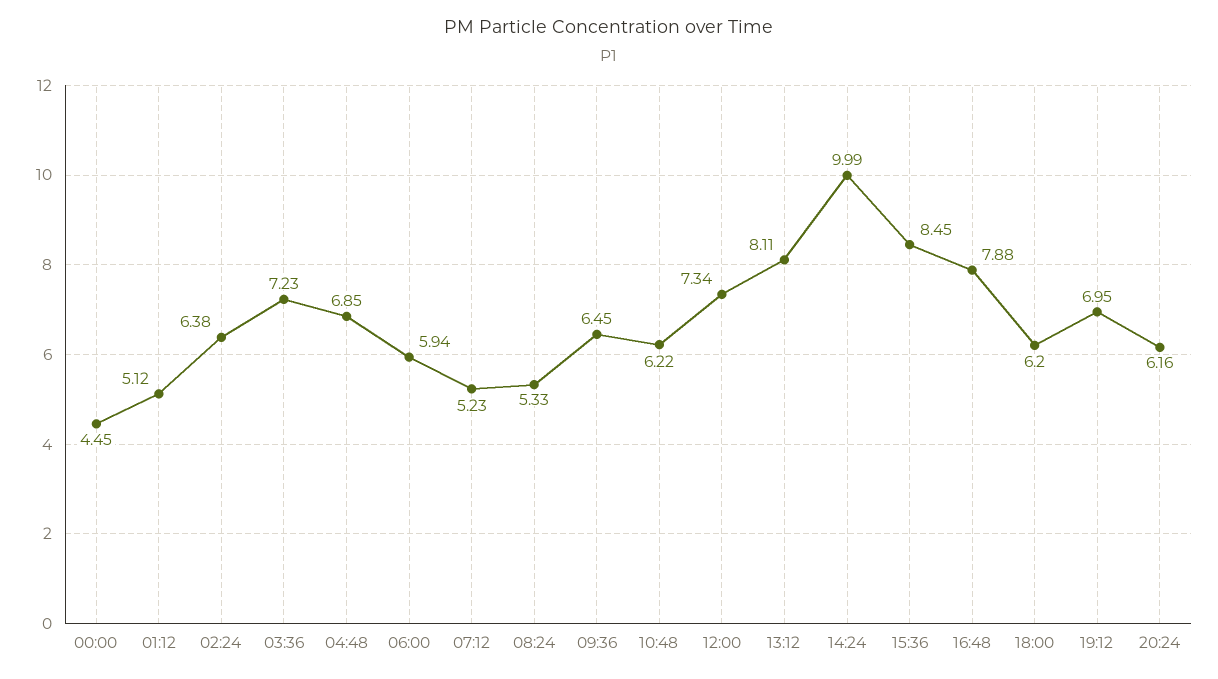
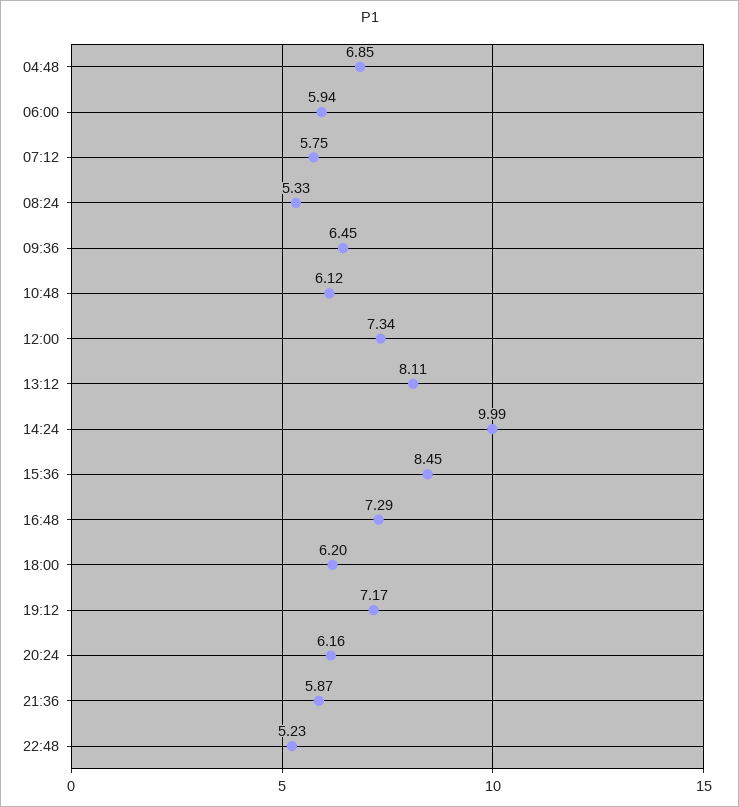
00:00: 4.45 -> none
01:12: 5.12 -> none
02:24: 6.38 -> none
03:36: 7.23 -> none
07:12: 5.23 -> 5.75
10:48: 6.22 -> 6.12
16:48: 7.88 -> 7.29
19:12: 6.95 -> 7.17
21:36: none -> 5.87
22:48: none -> 5.23

